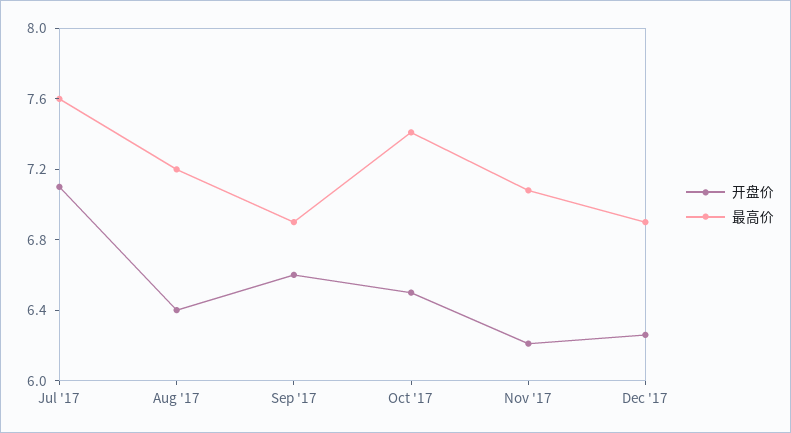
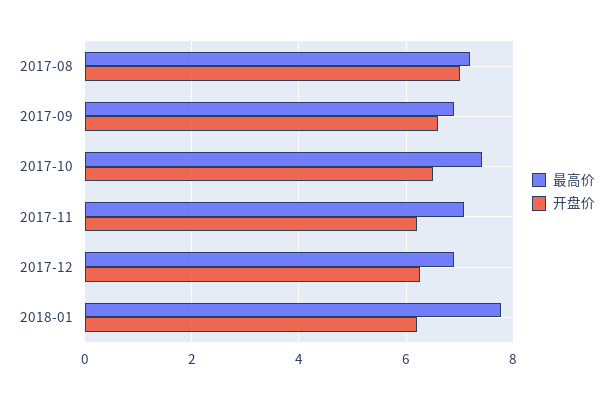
开盘价, Jul '17: 7.1 -> none
最高价, Jul '17: 7.6 -> none
开盘价, Aug '17: 6.4 -> 7
最高价, 2018-01: none -> 7.8
开盘价, 2018-01: none -> 6.2

